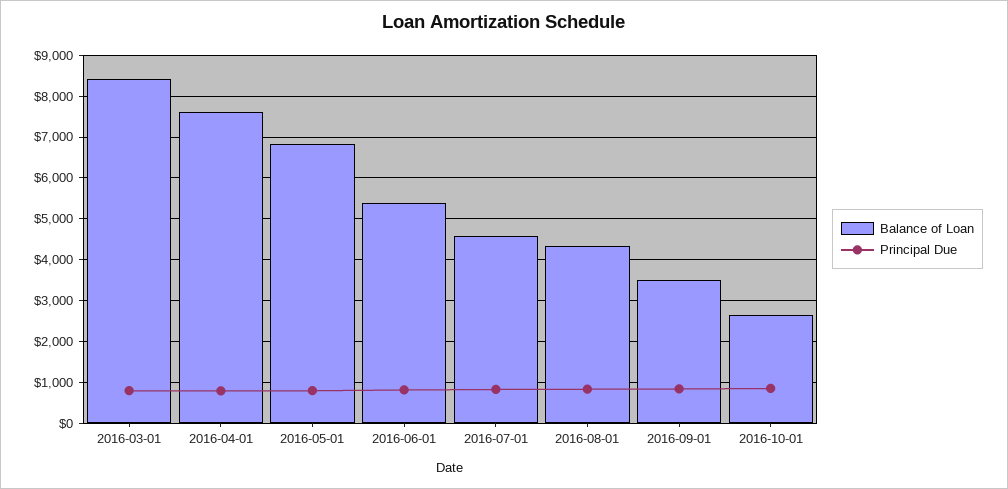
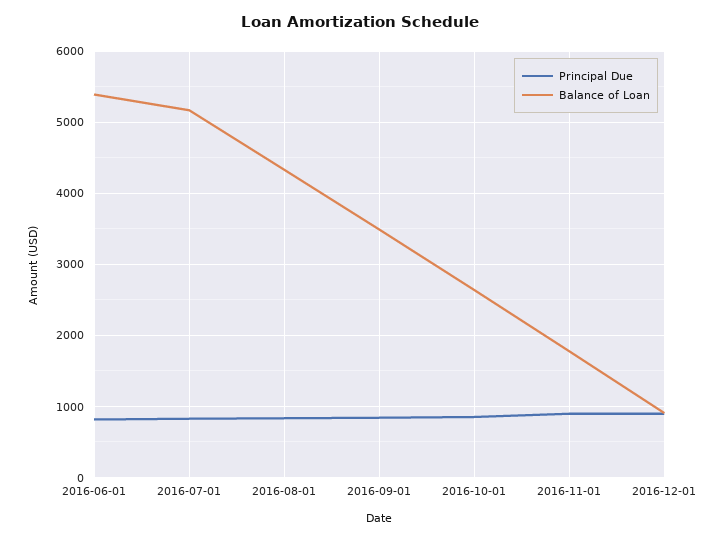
Balance of Loan, 2016-03-01: 8400 -> none
Principal Due, 2016-03-01: 800 -> none
Balance of Loan, 2016-04-01: 7600 -> none
Principal Due, 2016-04-01: 800 -> none
Balance of Loan, 2016-05-01: 6800 -> none
Principal Due, 2016-05-01: 800 -> none
Balance of Loan, 2016-07-01: 4600 -> 5200
Principal Due, 2016-11-01: none -> 900
Balance of Loan, 2016-11-01: none -> 1800
Principal Due, 2016-12-01: none -> 900
Balance of Loan, 2016-12-01: none -> 900

